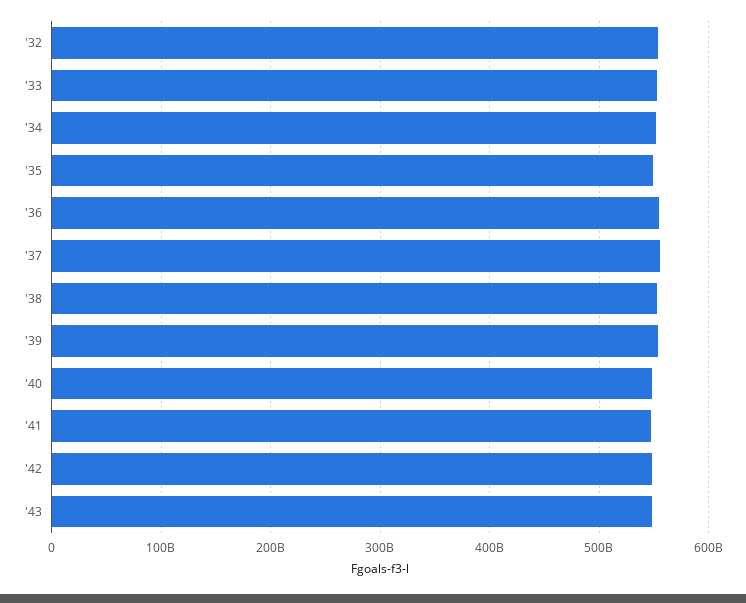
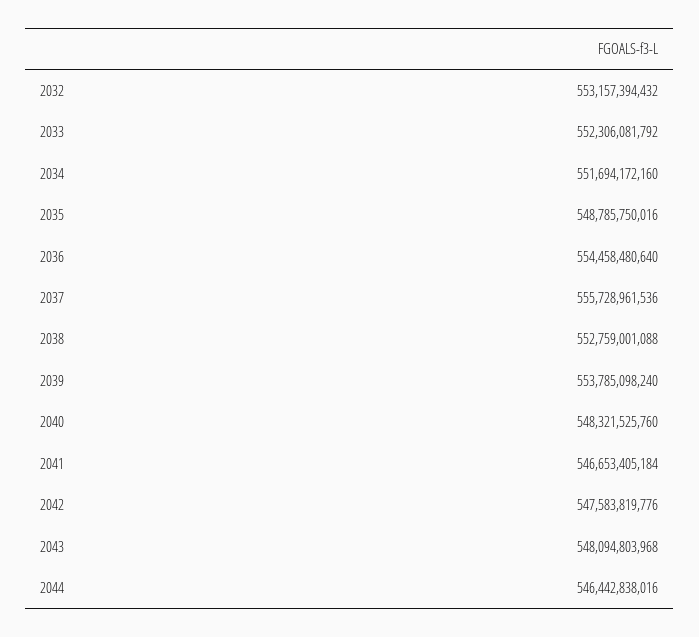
2044: none -> 546442838016

